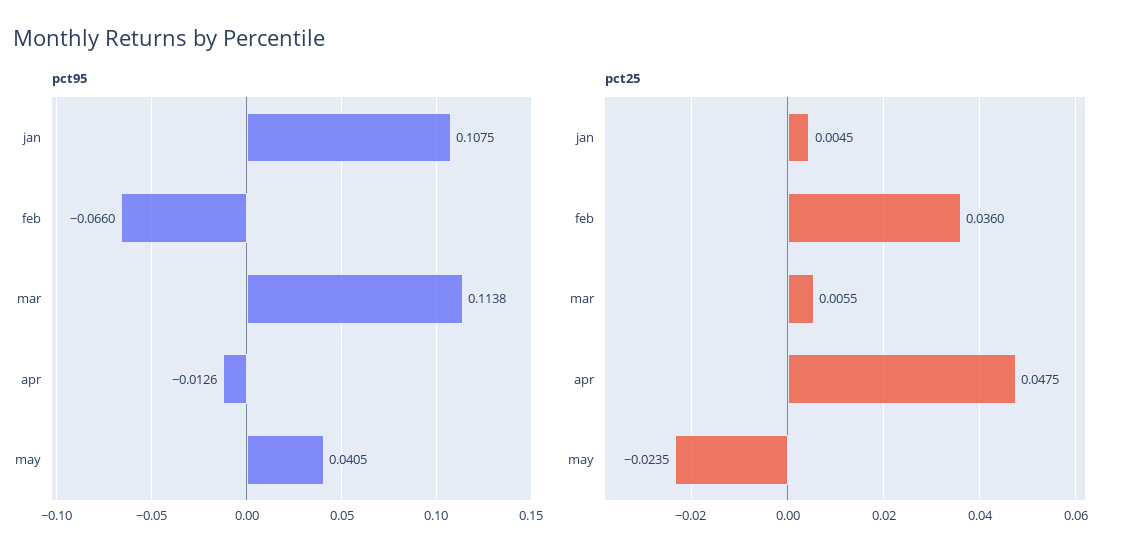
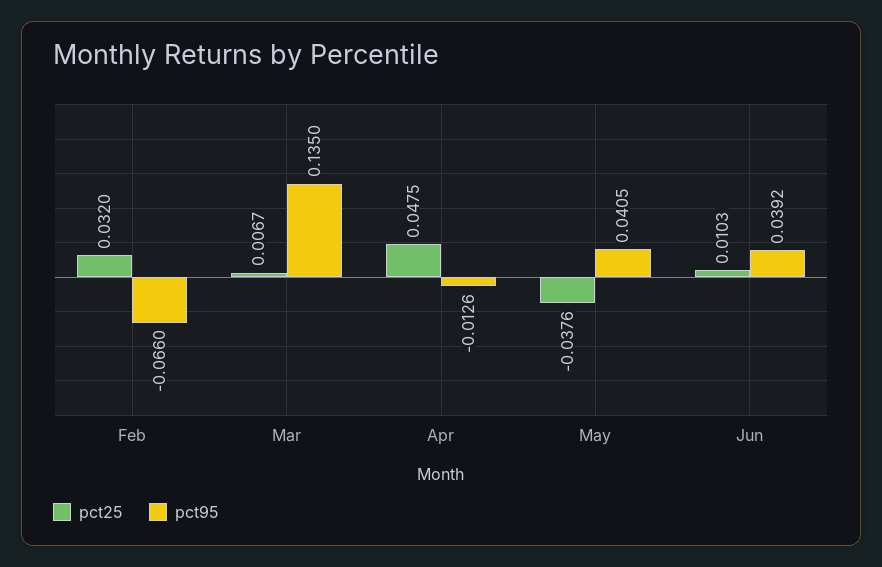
pct95, jan: 0.1075 -> none
pct95, mar: 0.1138 -> 0.135
pct25, jan: 0.0045 -> none
pct25, feb: 0.036 -> 0.032
pct25, mar: 0.0055 -> 0.0067
pct25, may: -0.0235 -> -0.0376
pct25, Jun: none -> 0.0103
pct95, Jun: none -> 0.0392

